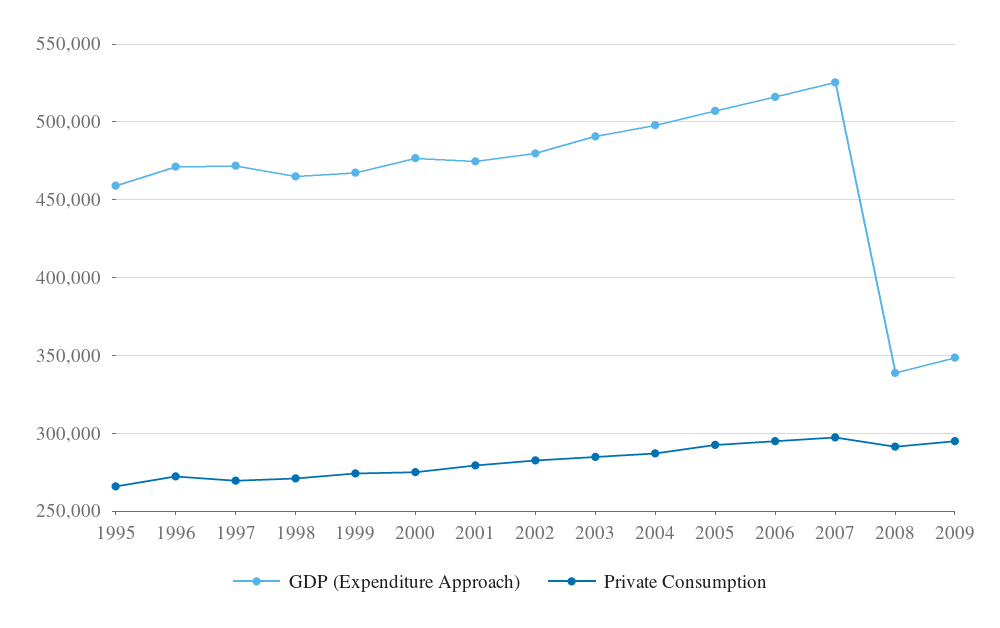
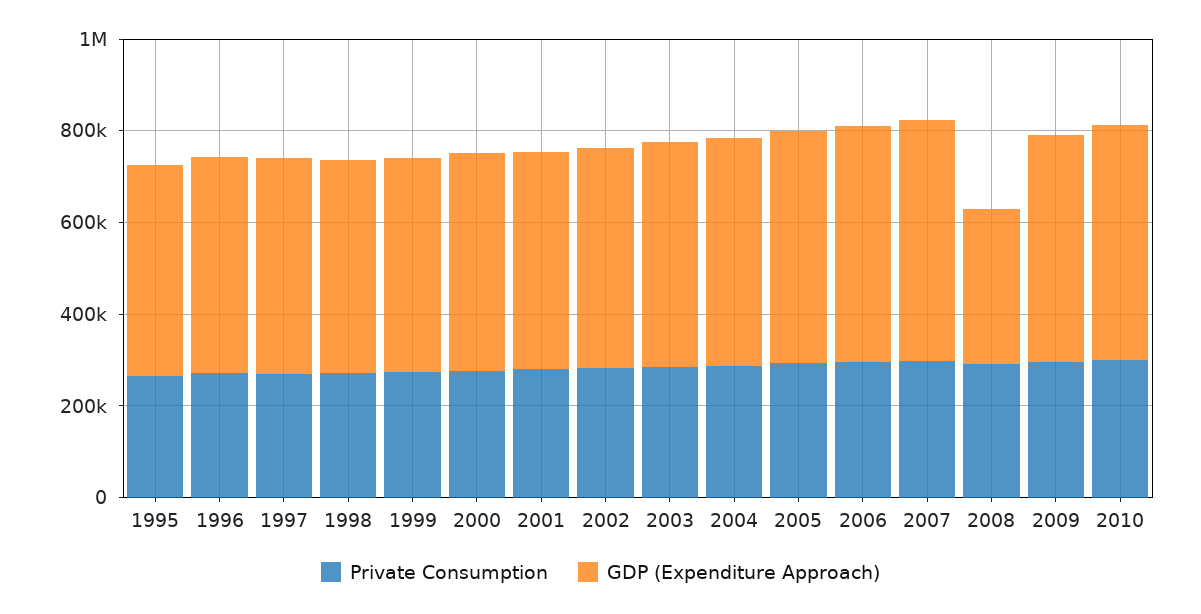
GDP (Expenditure Approach), 2009: 350000 -> 500000
Private Consumption, 2010: none -> 300000
GDP (Expenditure Approach), 2010: none -> 500000

